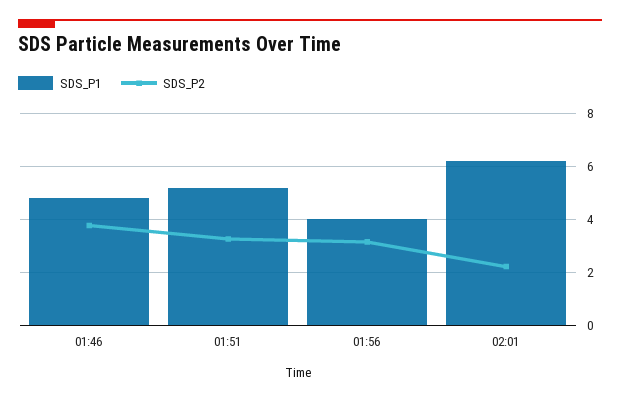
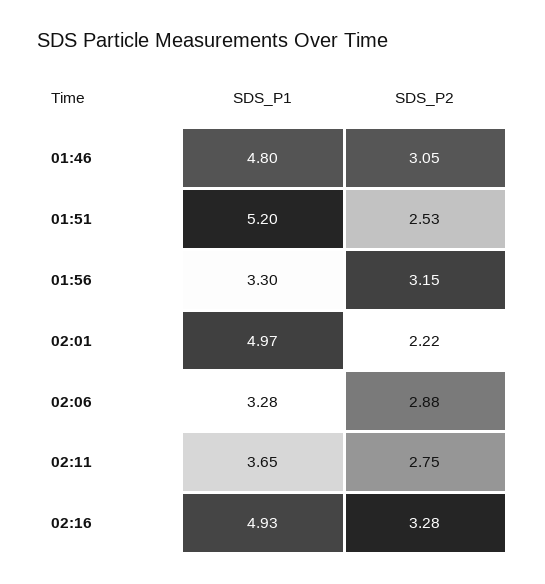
SDS_P2, 01:46: 3.75 -> 3.05
SDS_P2, 01:51: 3.25 -> 2.53
SDS_P1, 01:56: 4 -> 3.3
SDS_P1, 02:01: 6.25 -> 4.97
SDS_P1, 02:06: none -> 3.28
SDS_P2, 02:06: none -> 2.88
SDS_P1, 02:11: none -> 3.65
SDS_P2, 02:11: none -> 2.75
SDS_P1, 02:16: none -> 4.93
SDS_P2, 02:16: none -> 3.28

